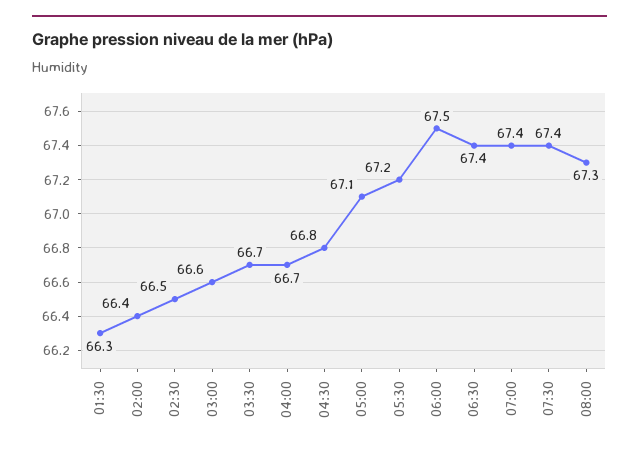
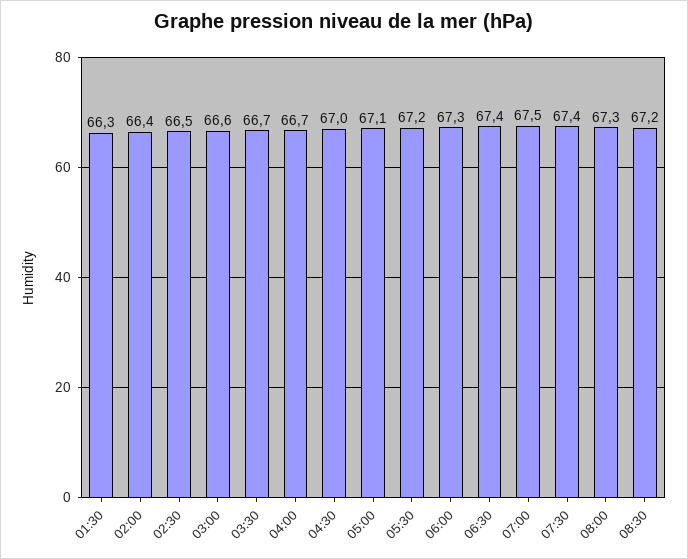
04:30: 66.8 -> 67
06:00: 67.5 -> 67.3
07:00: 67.4 -> 67.5
08:30: none -> 67.2

